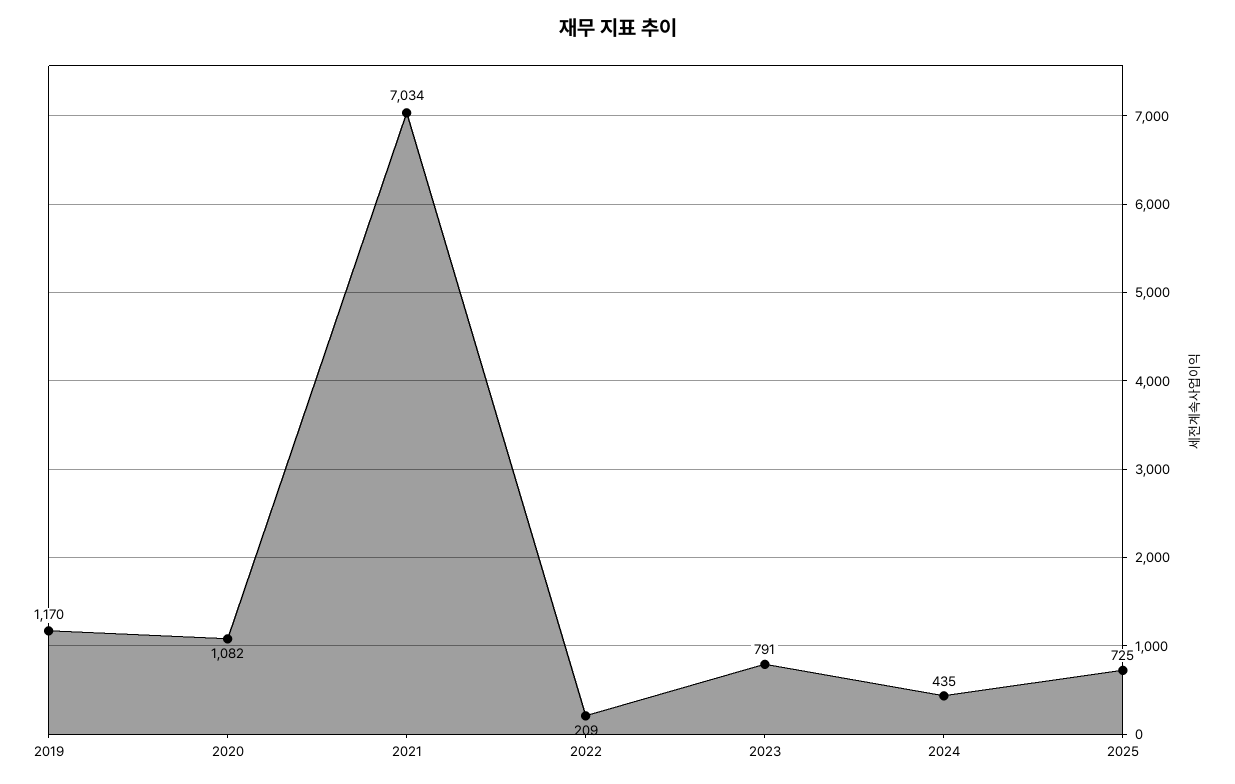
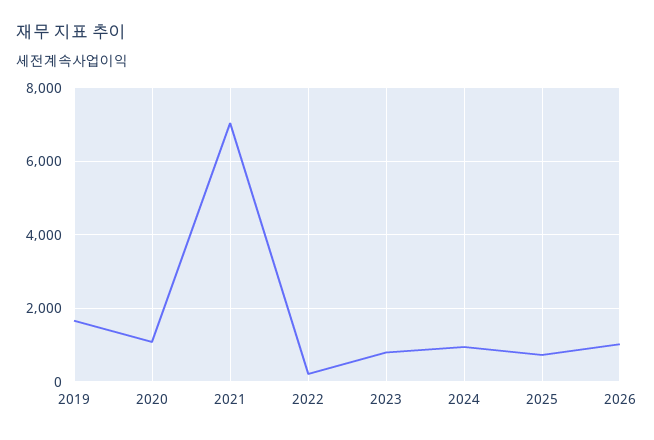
2019: 1170 -> 1600
2024: 435 -> 1000
2026: none -> 1000

